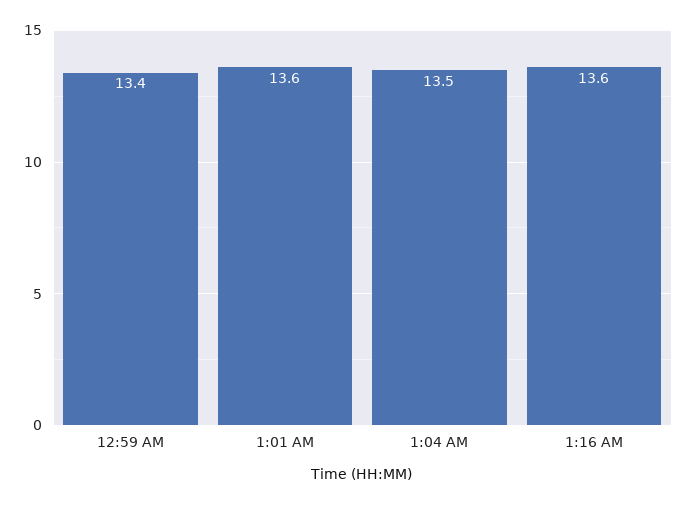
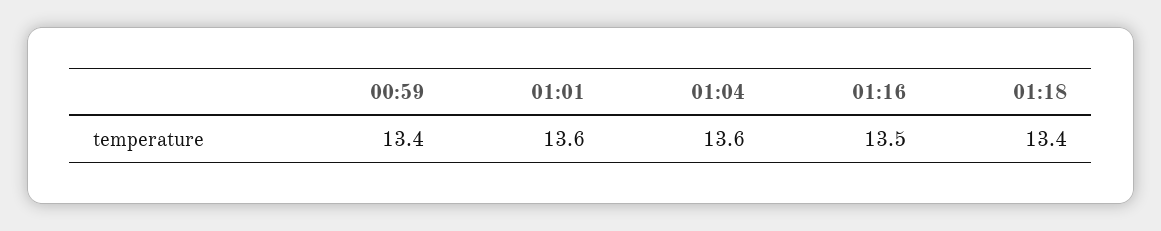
1:04 AM: 13.5 -> 13.6
1:16 AM: 13.6 -> 13.5
01:18: none -> 13.4

